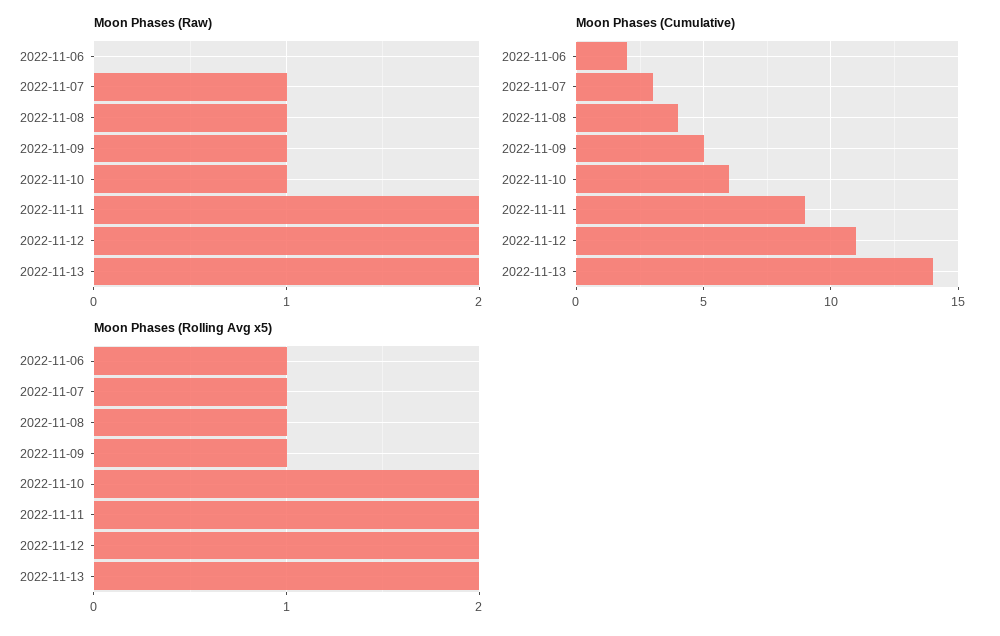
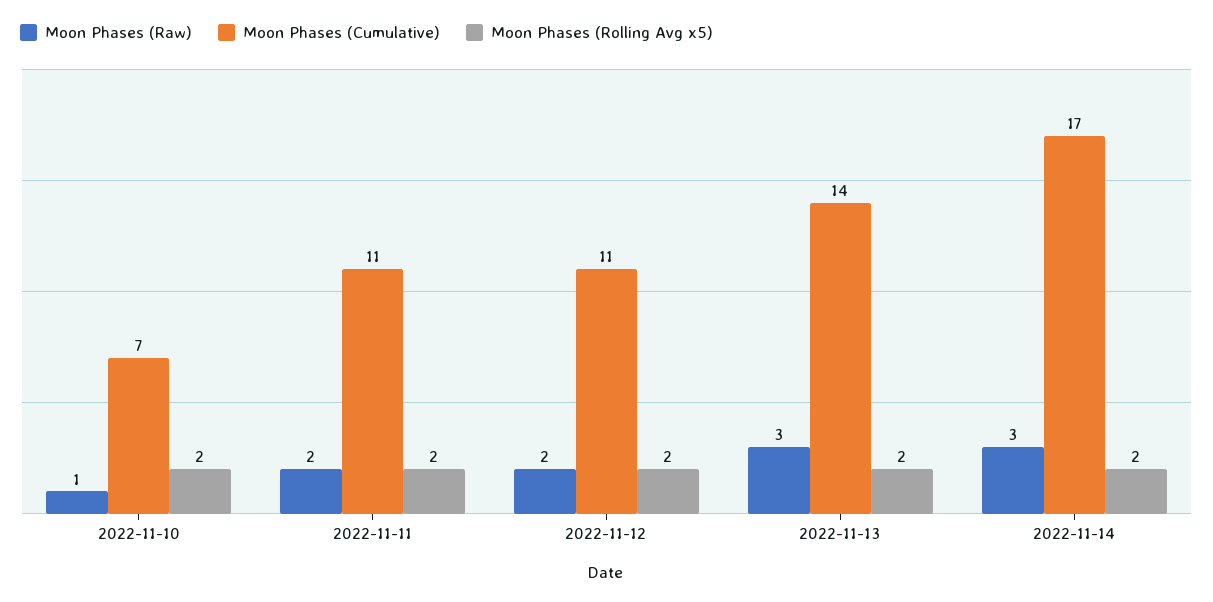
Moon Phases (Raw), 2022-11-06: 0 -> none
Moon Phases (Raw), 2022-11-07: 1 -> none
Moon Phases (Raw), 2022-11-08: 1 -> none
Moon Phases (Raw), 2022-11-09: 1 -> none
Moon Phases (Raw), 2022-11-13: 2 -> 3
Moon Phases (Cumulative), 2022-11-06: 2 -> none
Moon Phases (Cumulative), 2022-11-07: 3 -> none
Moon Phases (Cumulative), 2022-11-08: 4 -> none
Moon Phases (Cumulative), 2022-11-09: 5 -> none
Moon Phases (Cumulative), 2022-11-10: 6 -> 7
Moon Phases (Cumulative), 2022-11-11: 9 -> 11
Moon Phases (Rolling Avg x5), 2022-11-06: 1 -> none
Moon Phases (Rolling Avg x5), 2022-11-07: 1 -> none
Moon Phases (Rolling Avg x5), 2022-11-08: 1 -> none
Moon Phases (Rolling Avg x5), 2022-11-09: 1 -> none
Moon Phases (Raw), 2022-11-14: none -> 3
Moon Phases (Cumulative), 2022-11-14: none -> 17
Moon Phases (Rolling Avg x5), 2022-11-14: none -> 2

